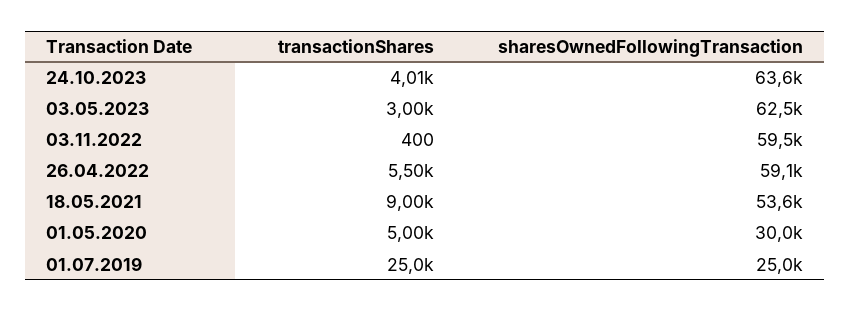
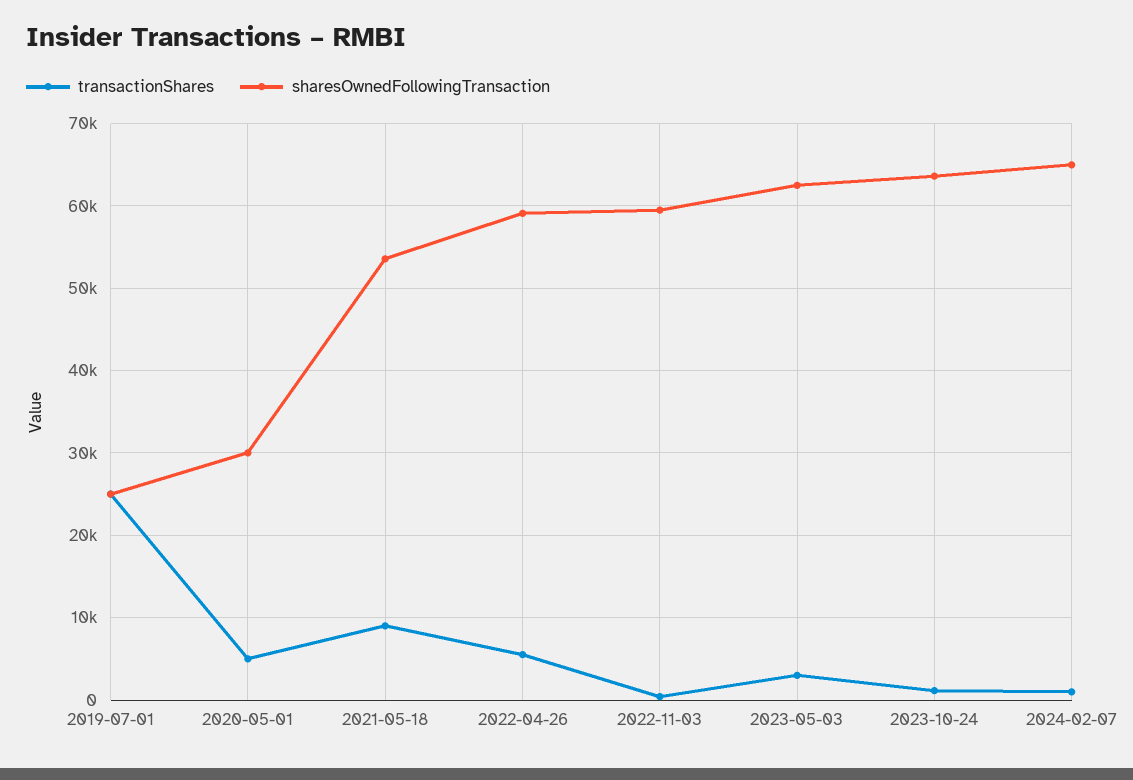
transactionShares, 24.10.2023: 4010 -> 1000
transactionShares, 2024-02-07: none -> 1000
sharesOwnedFollowingTransaction, 2024-02-07: none -> 65000

